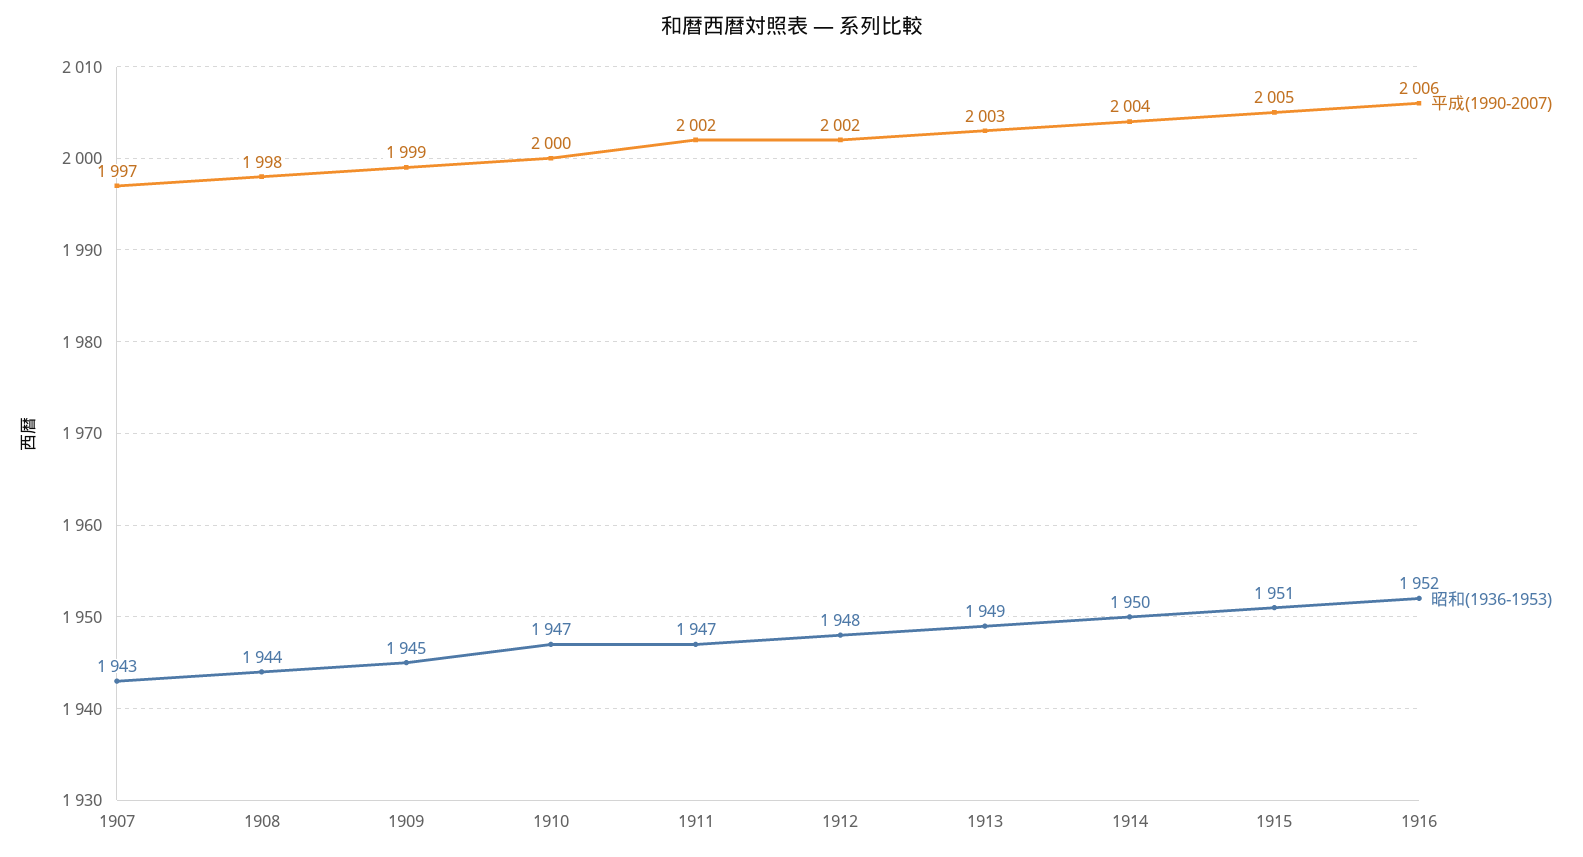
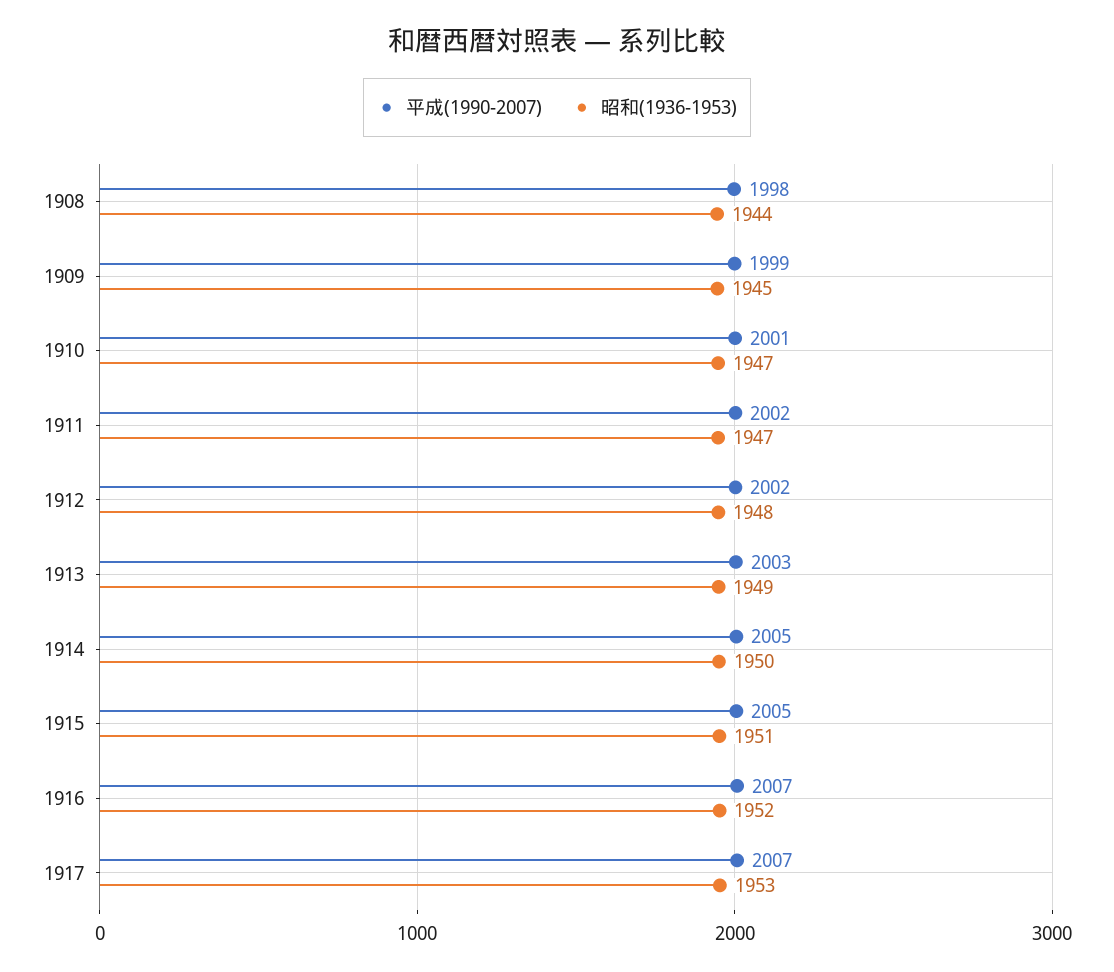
平成(1990-2007), 1907: 1997 -> none
昭和(1936-1953), 1907: 1943 -> none
平成(1990-2007), 1910: 2000 -> 2001
平成(1990-2007), 1914: 2004 -> 2005
平成(1990-2007), 1916: 2006 -> 2007
平成(1990-2007), 1917: none -> 2007
昭和(1936-1953), 1917: none -> 1953

